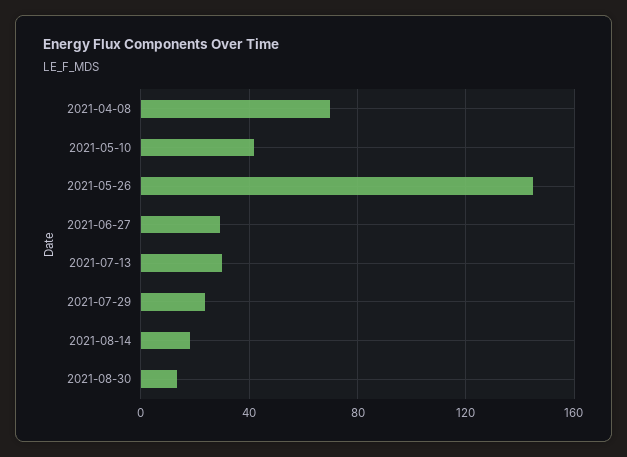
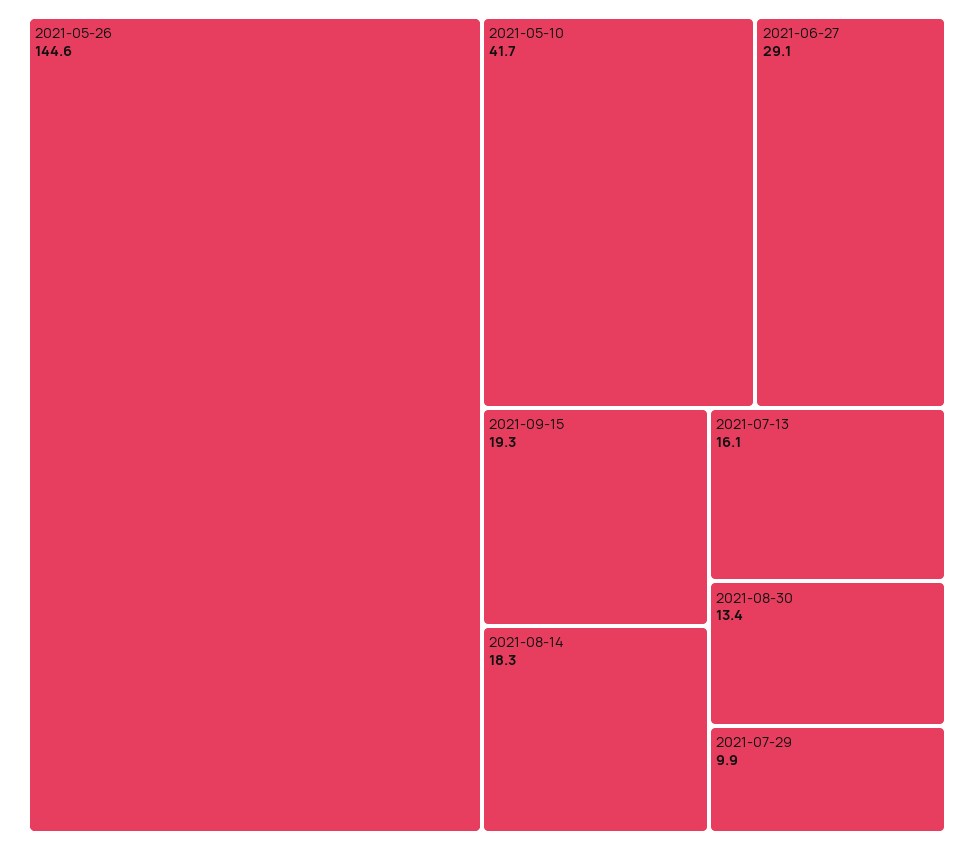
2021-04-08: 70 -> none
2021-07-13: 30 -> 16.1
2021-07-29: 25 -> 9.9
2021-09-15: none -> 19.3

